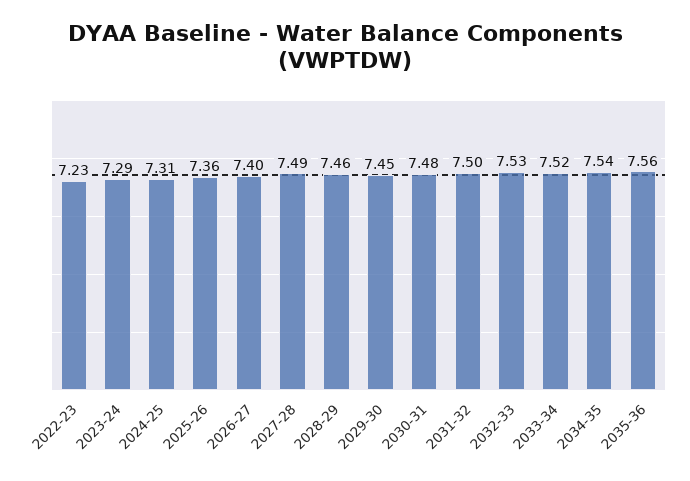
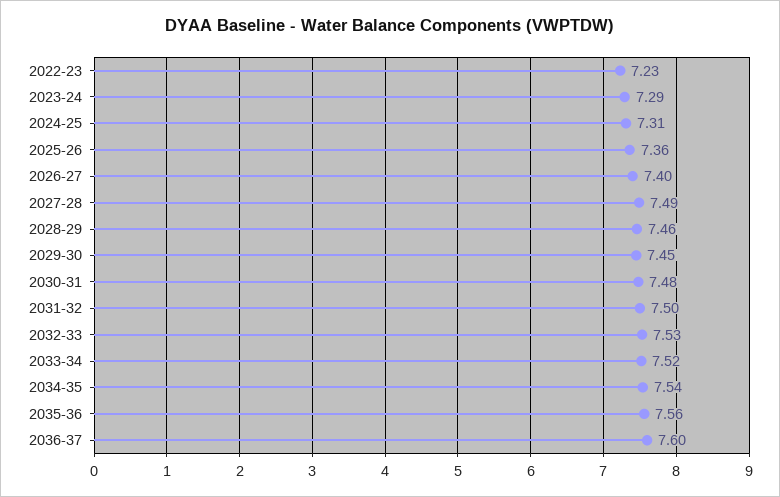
2036-37: none -> 7.6

